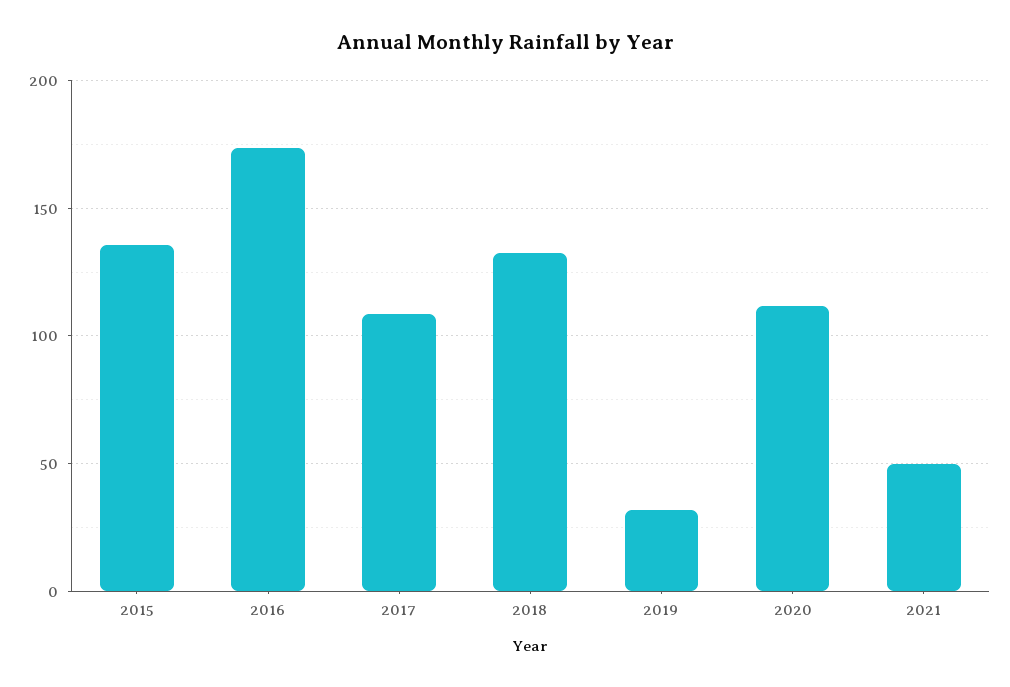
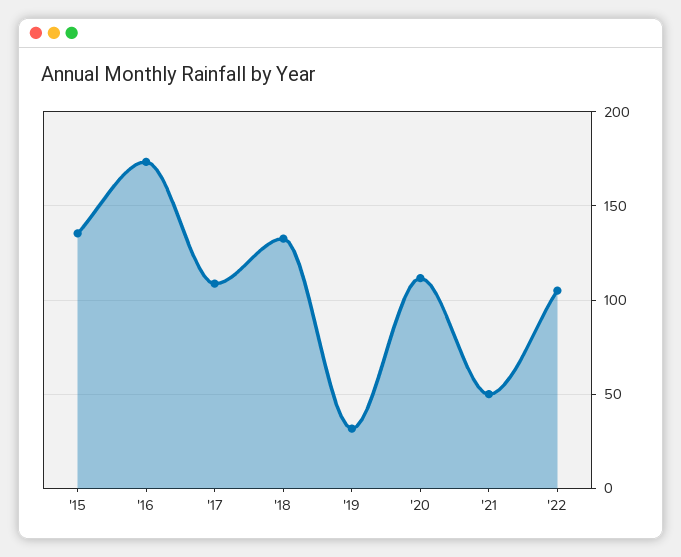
'22: none -> 105

